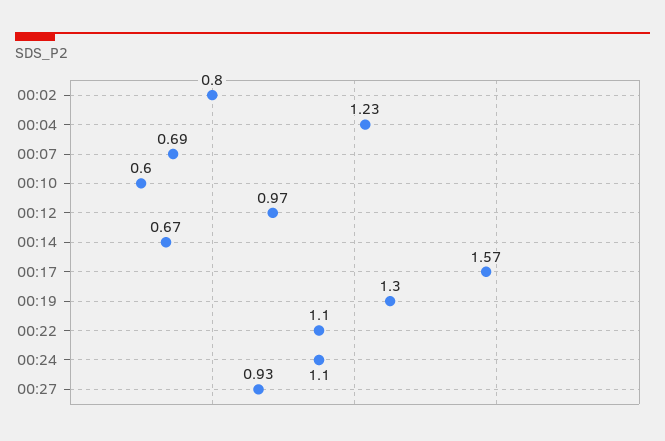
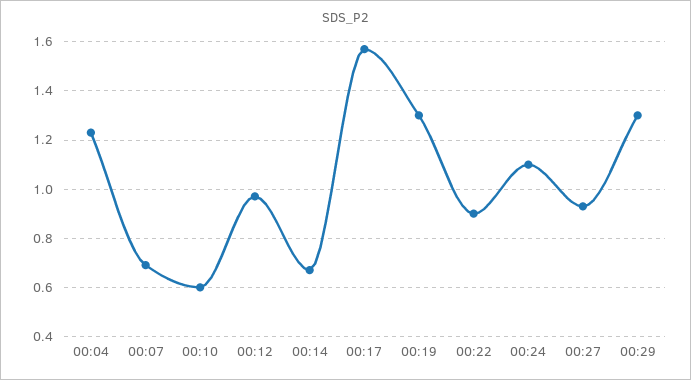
00:02: 0.8 -> none
00:22: 1.1 -> 0.9
00:29: none -> 1.3

